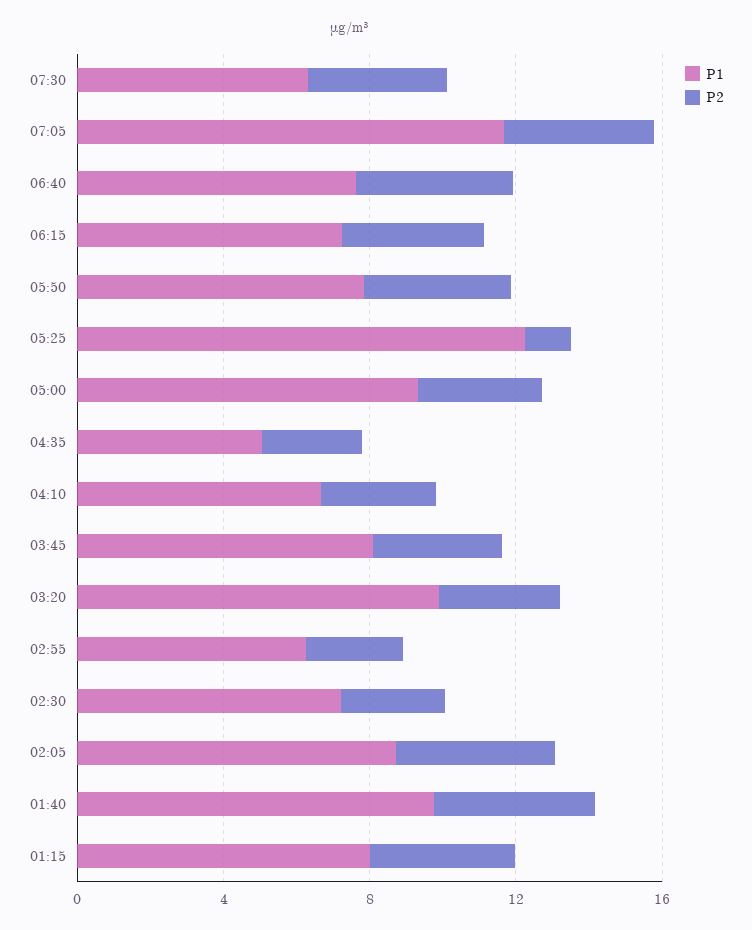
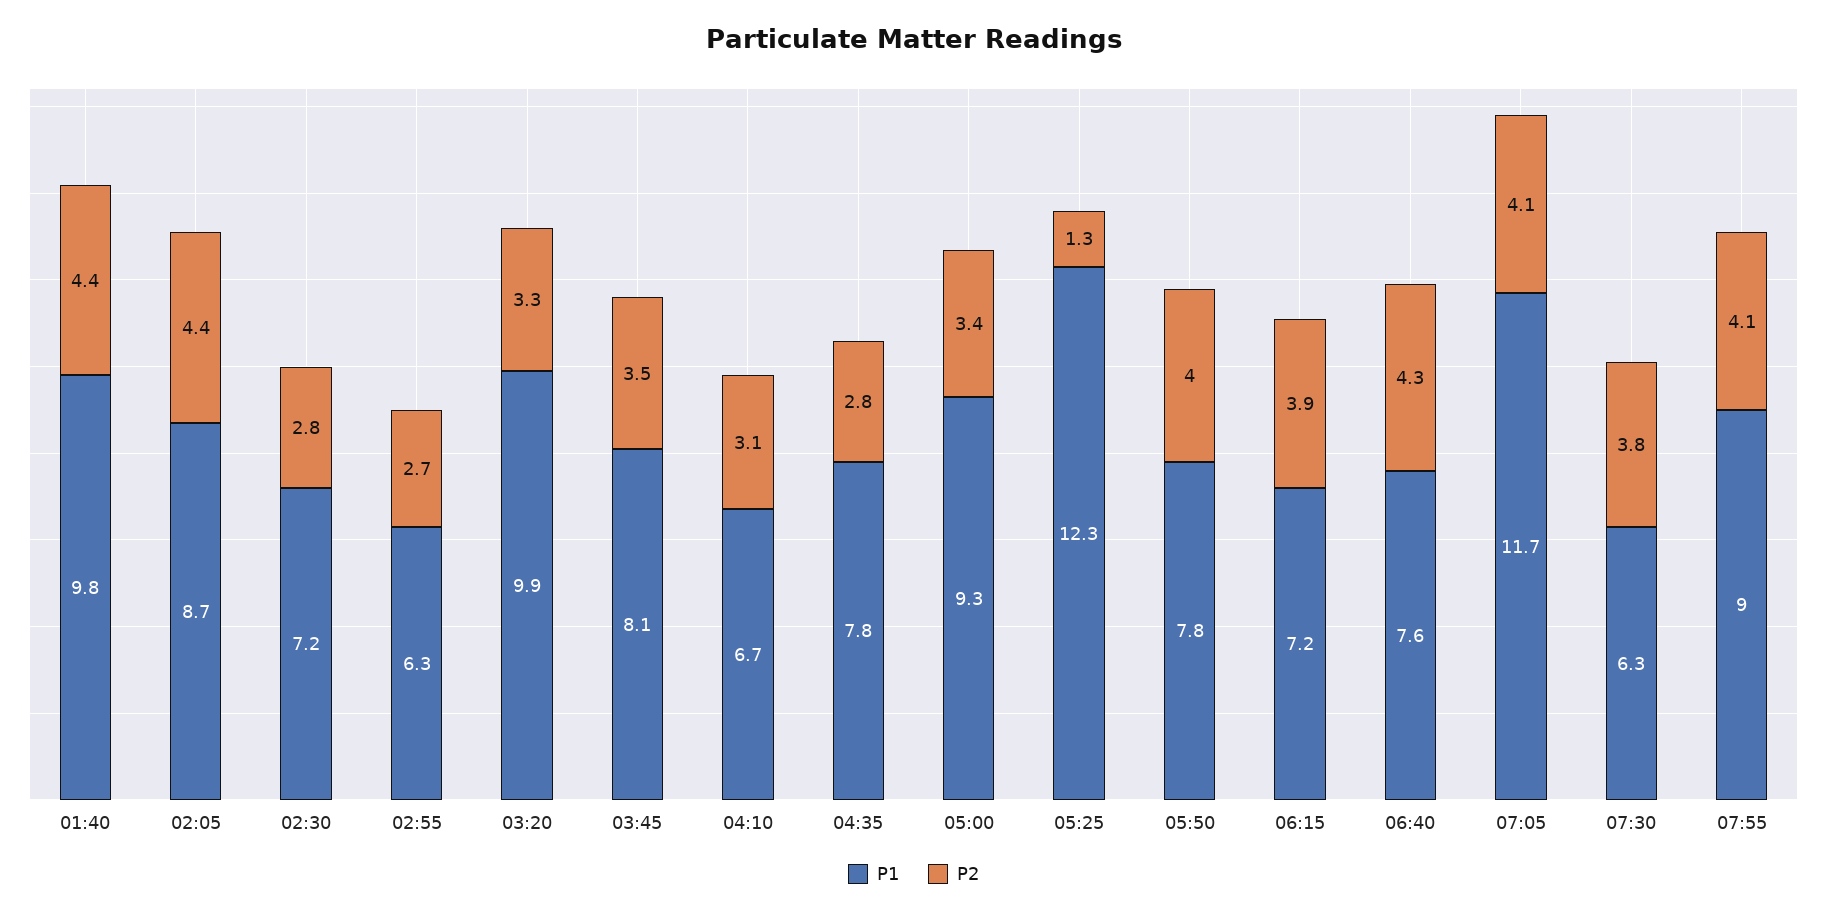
P1, 04:35: 5 -> 7.8
P1, 01:15: 8 -> none
P2, 01:15: 4 -> none
P1, 07:55: none -> 9
P2, 07:55: none -> 4.1

